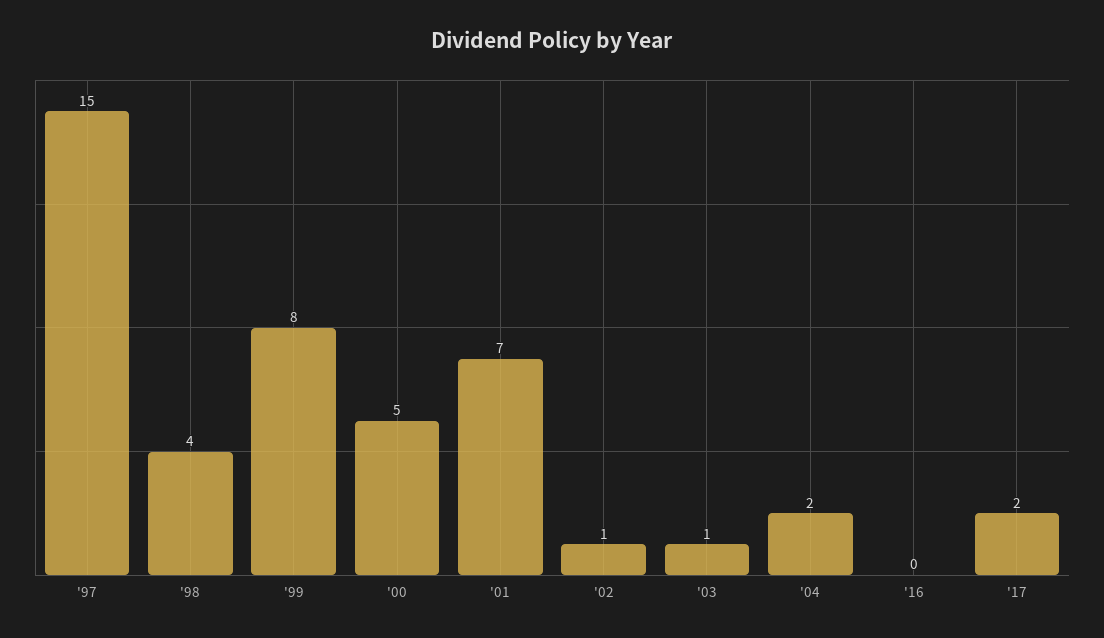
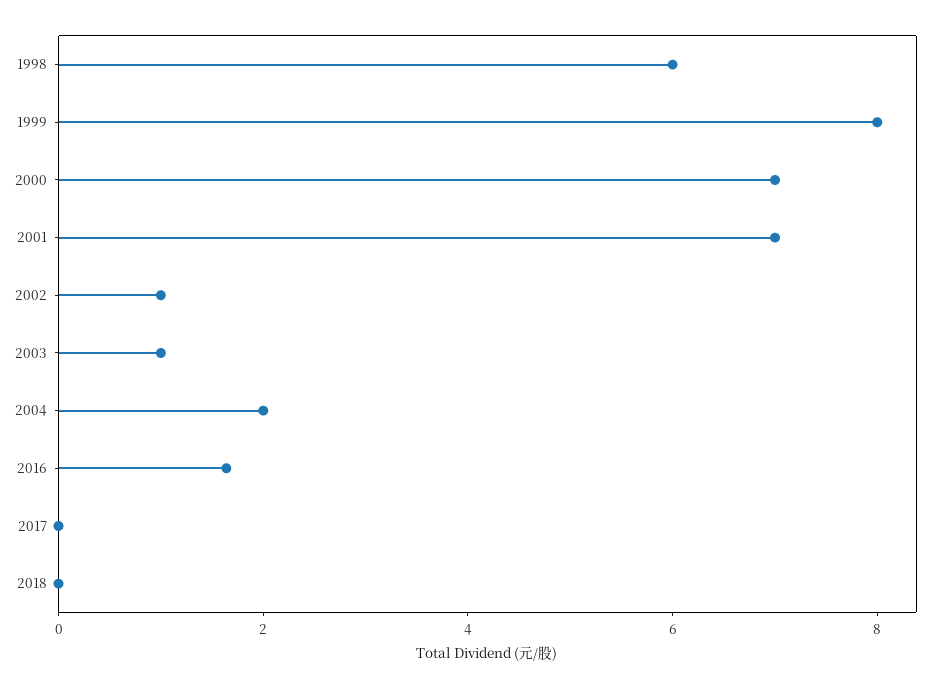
'97: 15 -> none
'98: 4 -> 6
'00: 5 -> 7
'16: 0 -> 1.5
'17: 2 -> 0
2018: none -> 0

